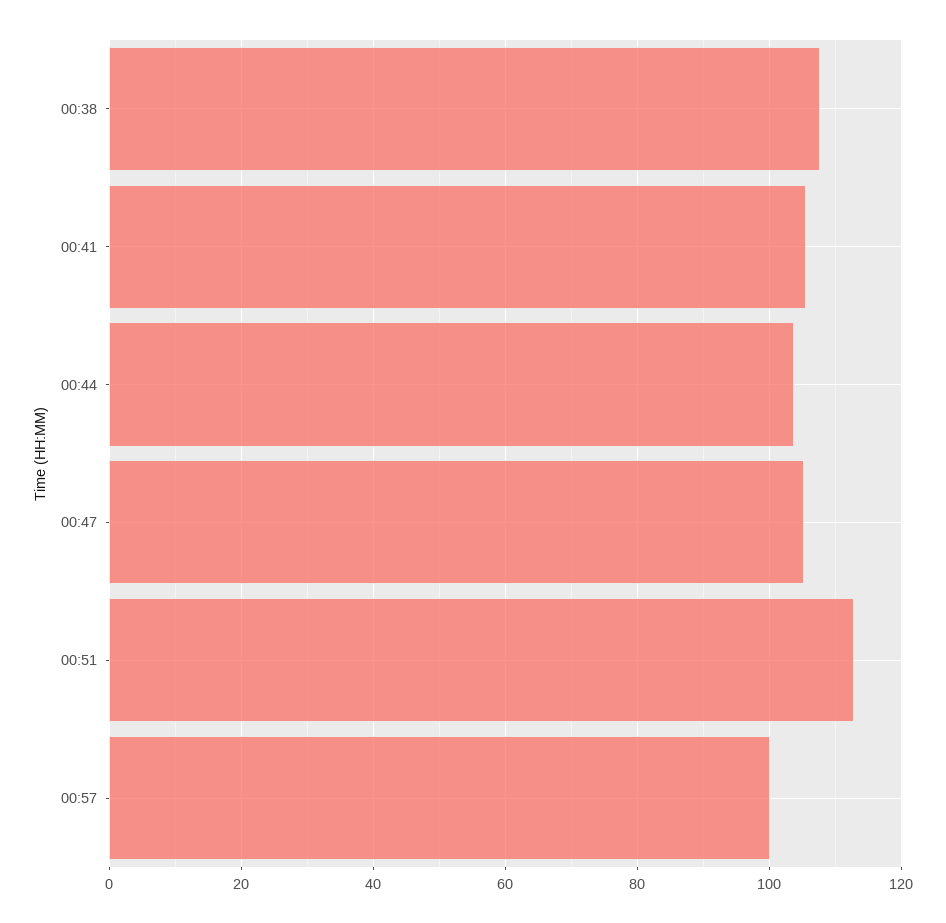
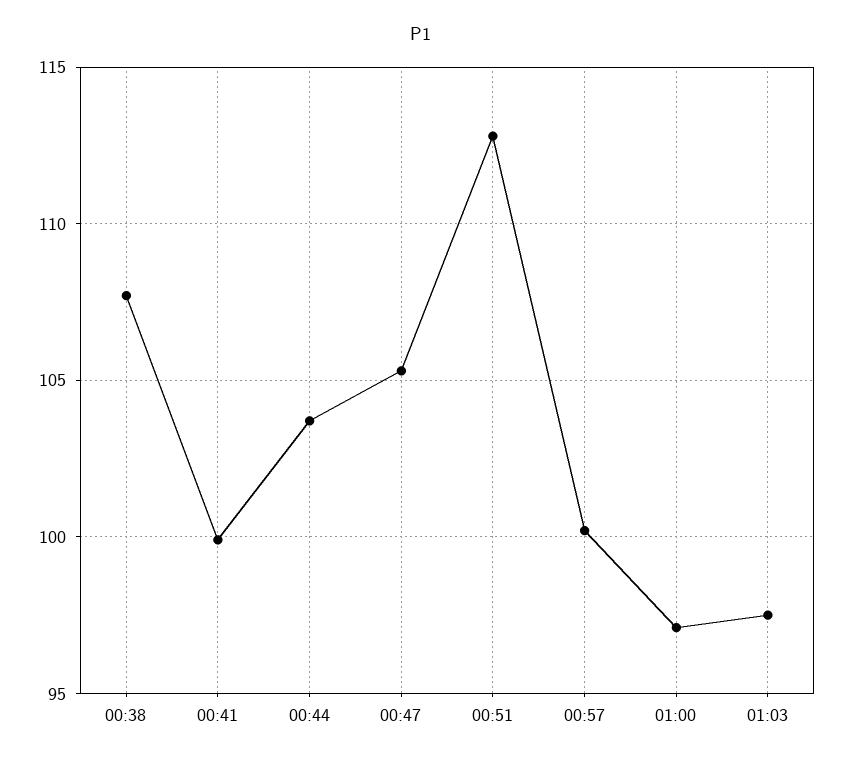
00:41: 106 -> 100
01:00: none -> 97
01:03: none -> 97.5

